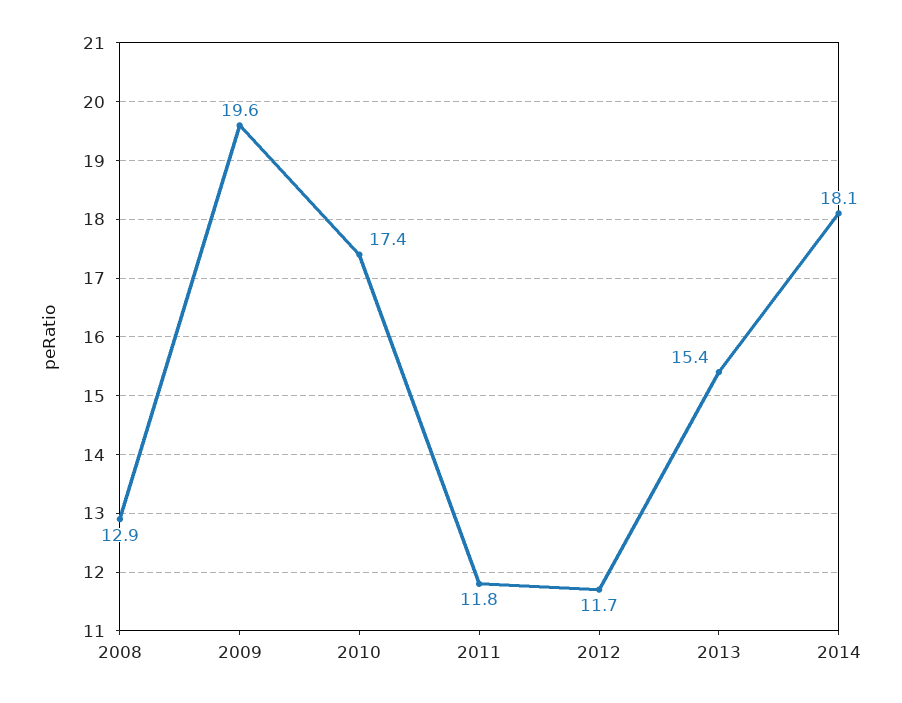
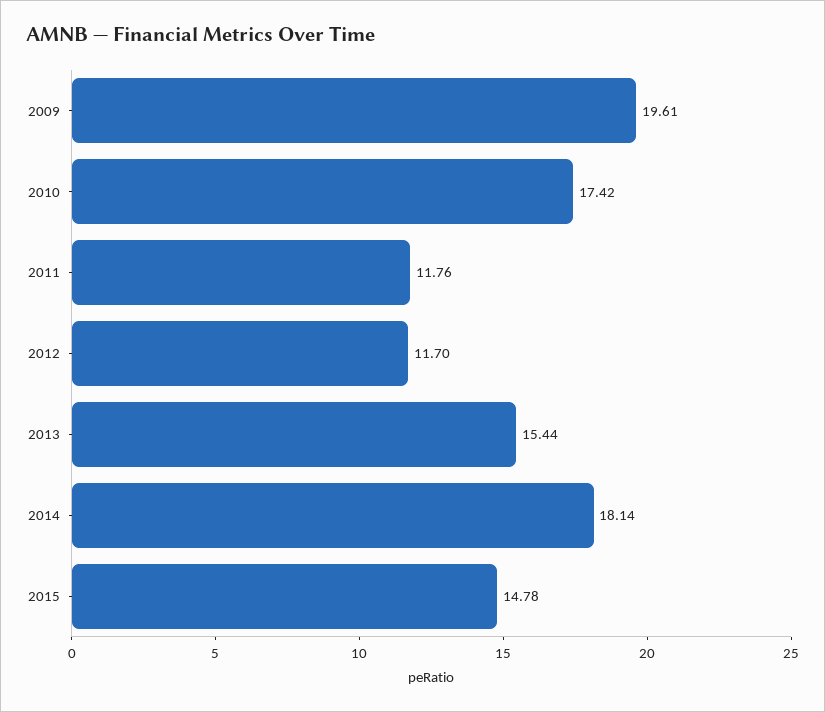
2008: 12.9 -> none
2015: none -> 14.78

